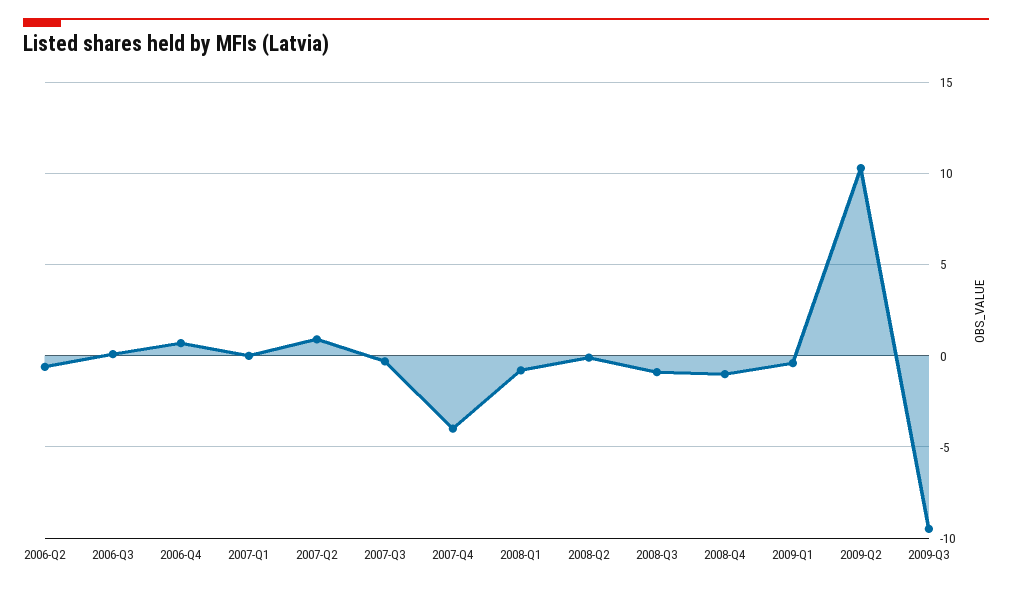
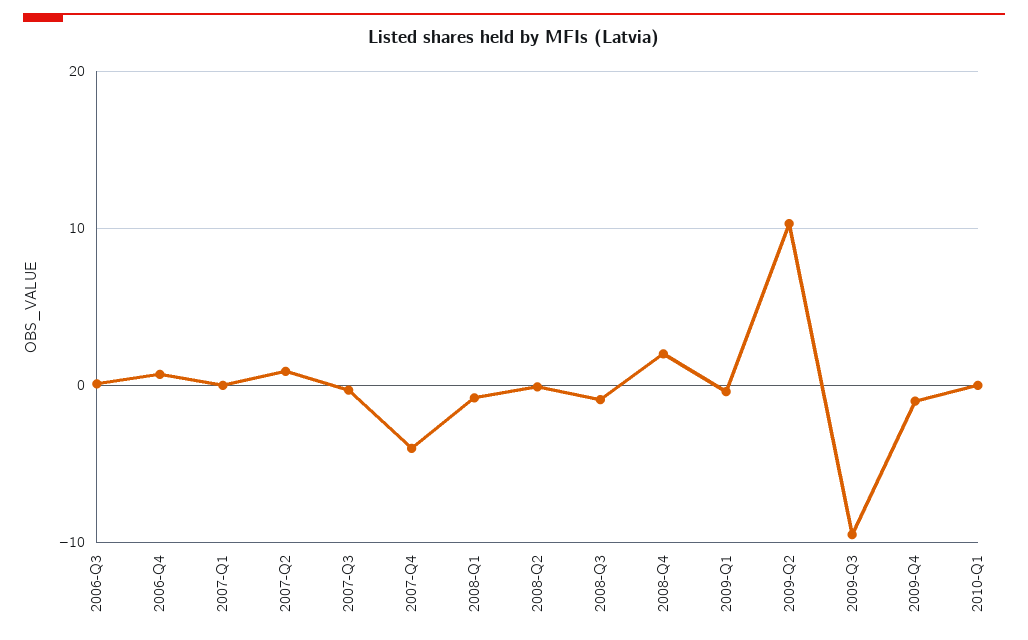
2006-Q2: -0.5 -> none
2008-Q4: -1 -> 2
2009-Q4: none -> -1
2010-Q1: none -> 0

